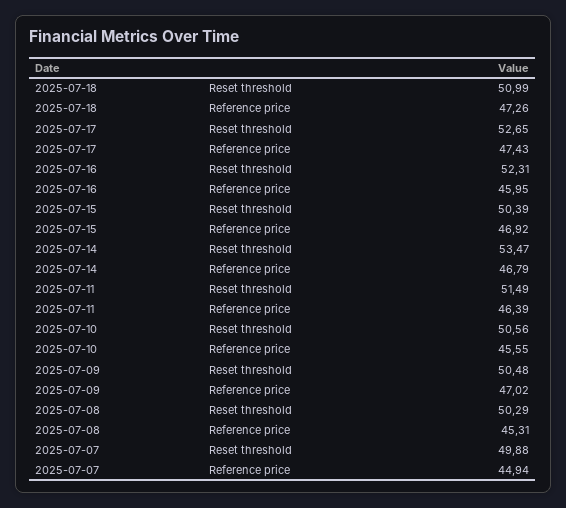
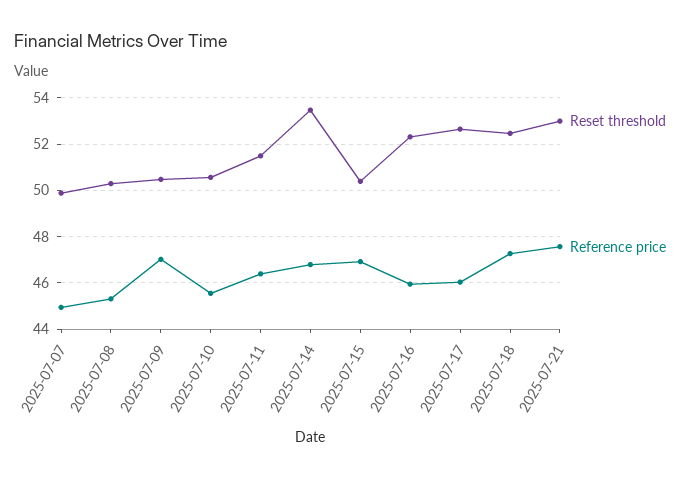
Reset threshold, 2025-07-18: 50.99 -> 52.5
Reference price, 2025-07-17: 47.43 -> 46
Reset threshold, 2025-07-21: none -> 53
Reference price, 2025-07-21: none -> 47.5

